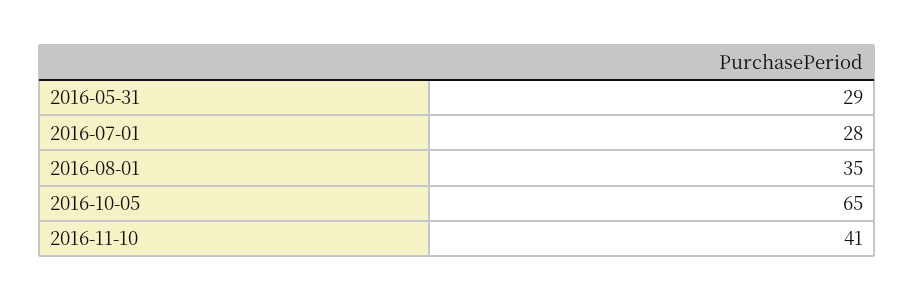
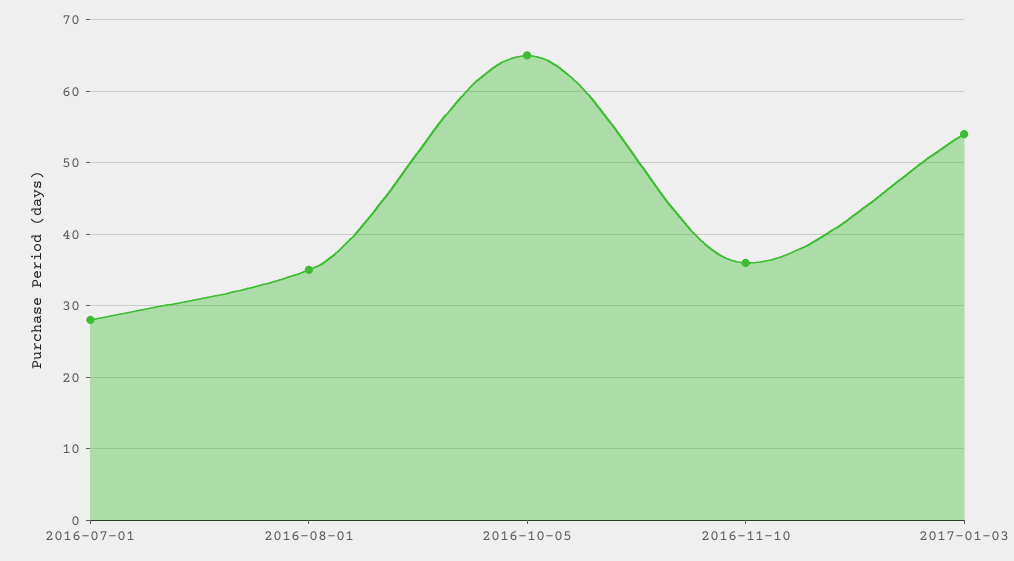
2016-05-31: 29 -> none
2016-11-10: 41 -> 36
2017-01-03: none -> 54

